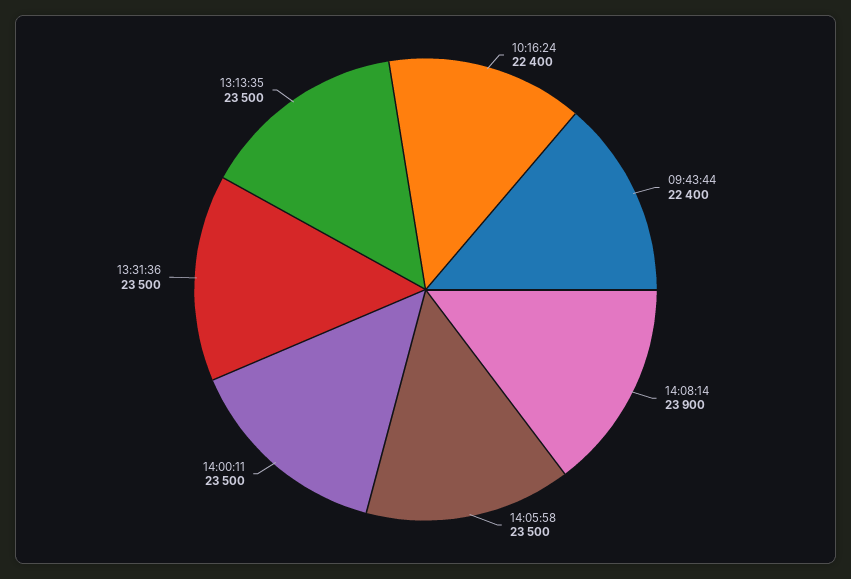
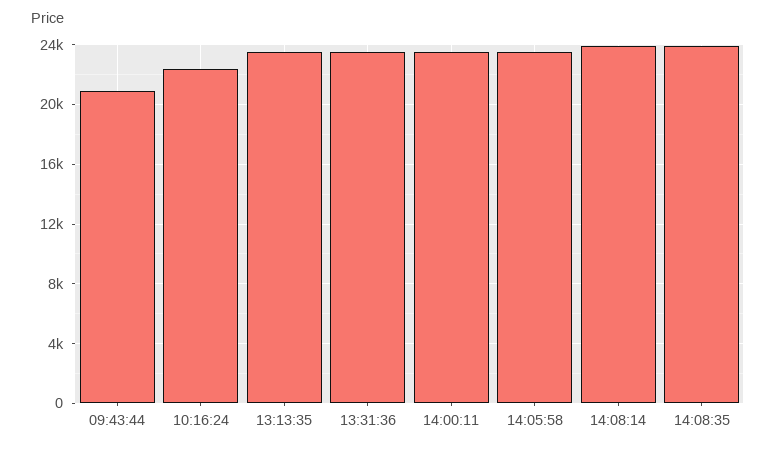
09:43:44: 22400 -> 21000
14:08:35: none -> 24000

